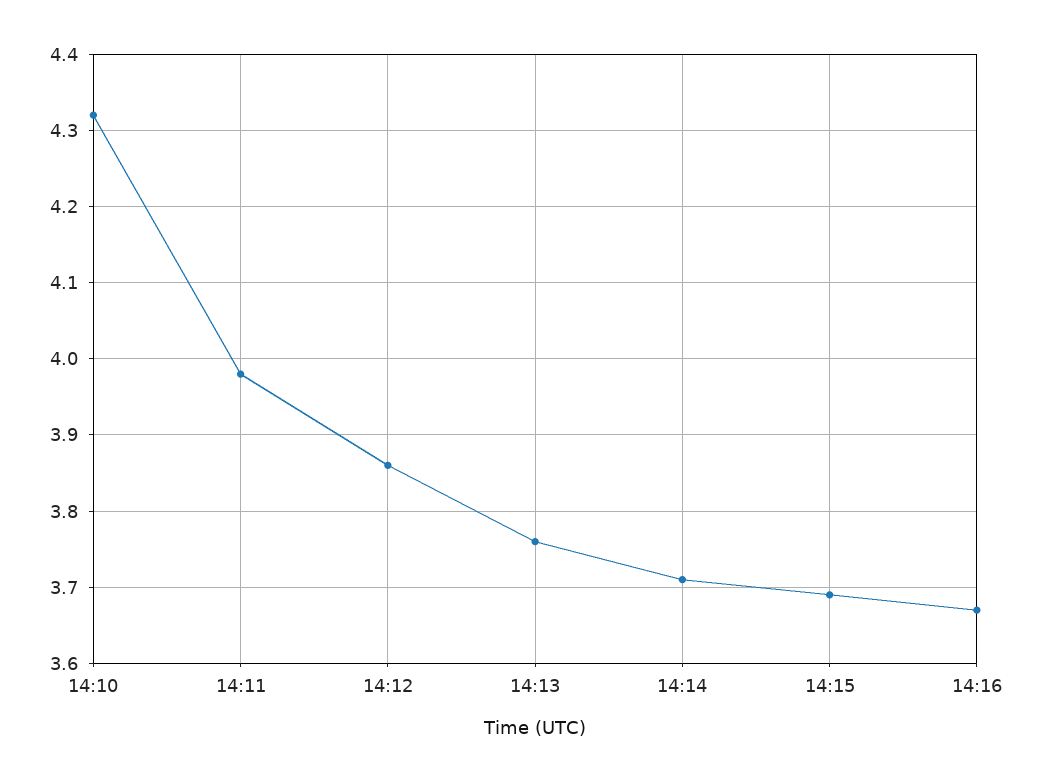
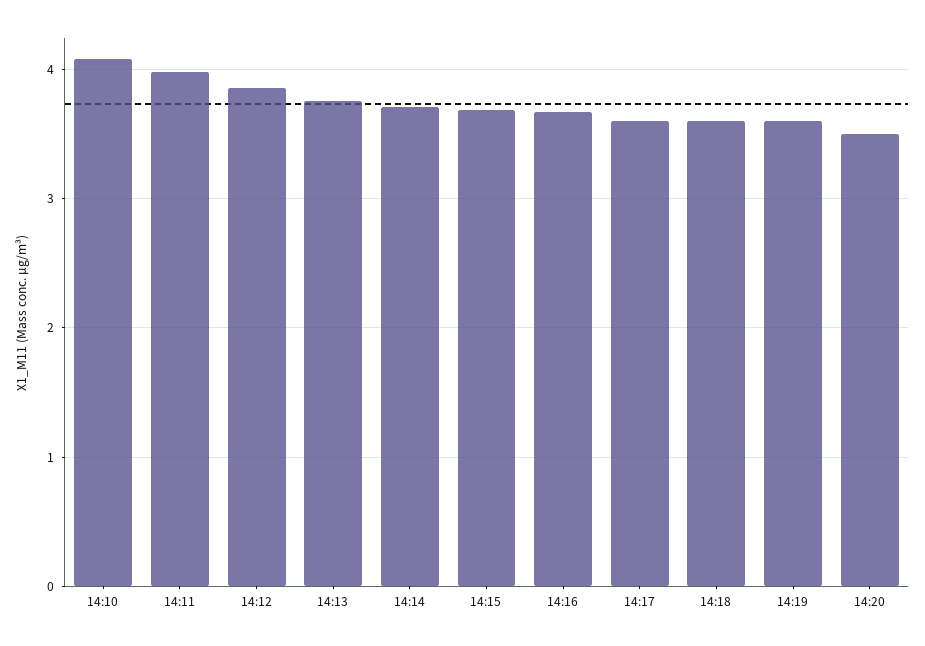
14:10: 4.32 -> 4.1
14:17: none -> 3.6
14:18: none -> 3.6
14:19: none -> 3.6
14:20: none -> 3.5

